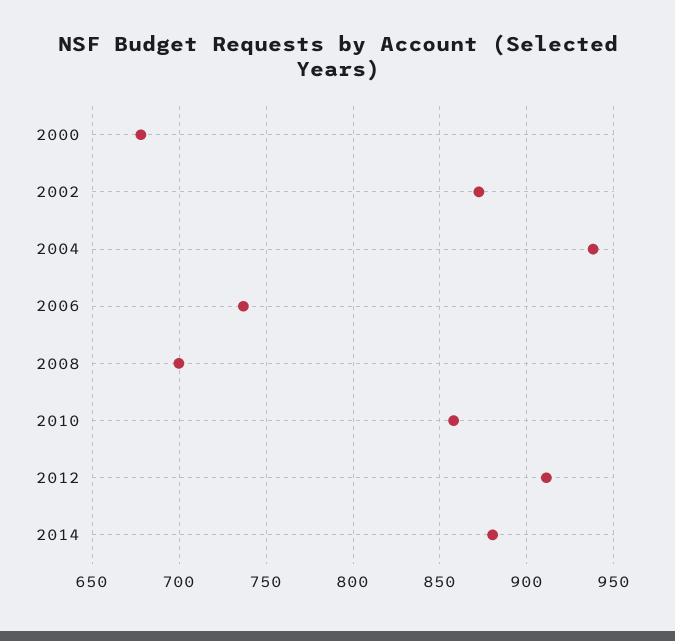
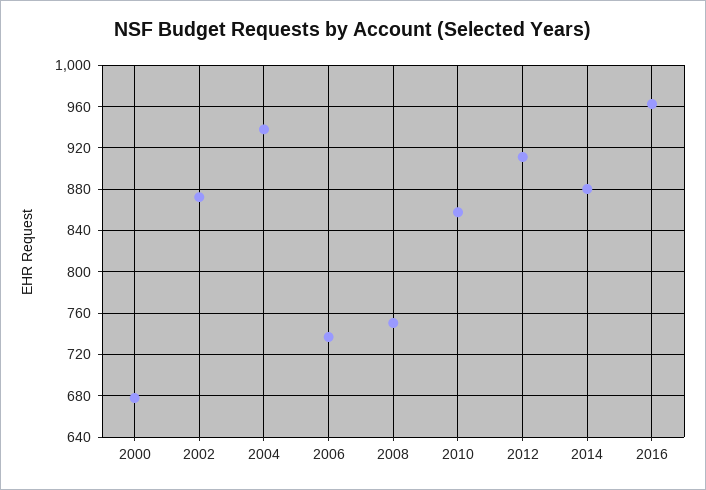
2008: 700 -> 750
2016: none -> 960

